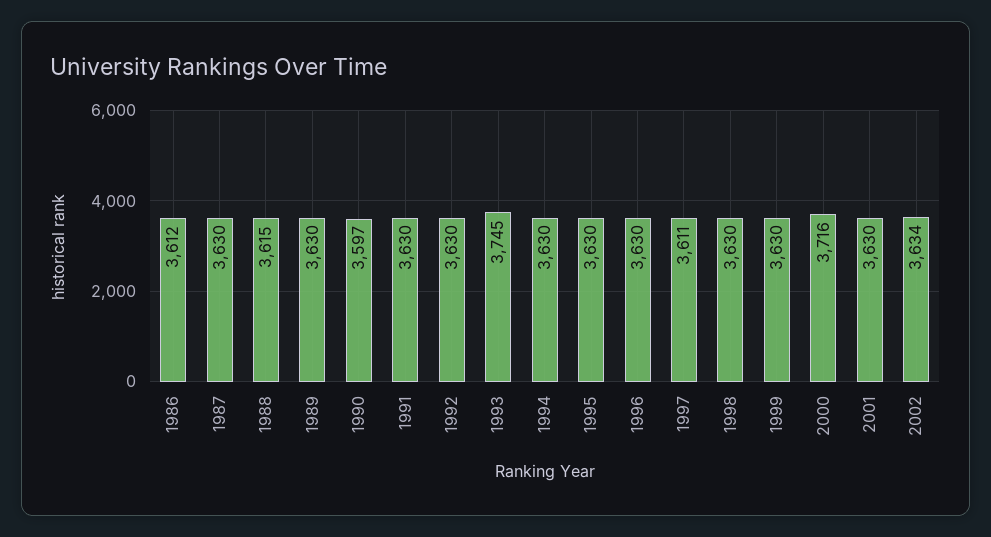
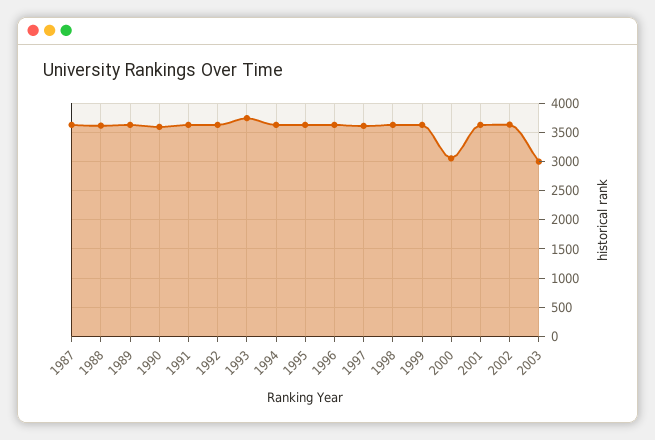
1986: 3612 -> none
2000: 3716 -> 3000
2003: none -> 3000

